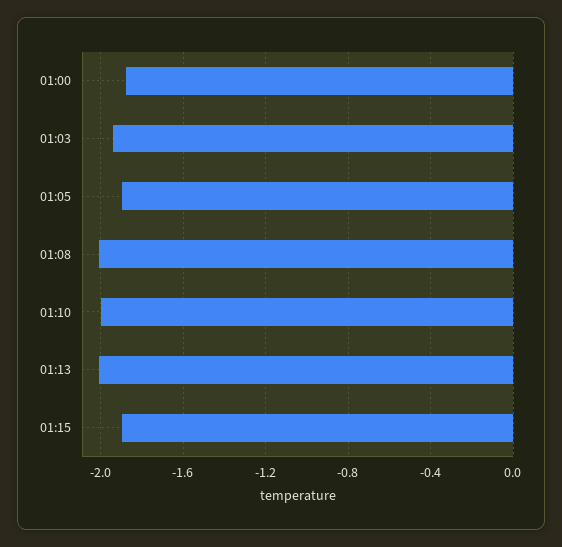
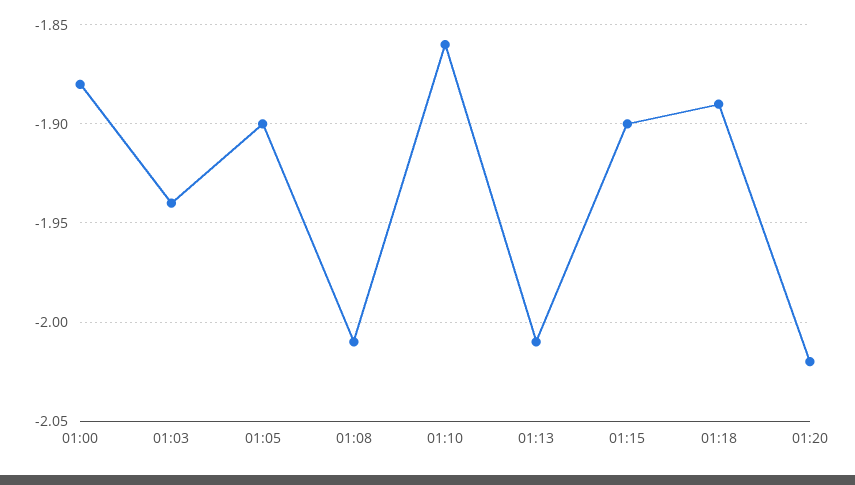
01:10: -2 -> -1.86
01:18: none -> -1.89
01:20: none -> -2.02

